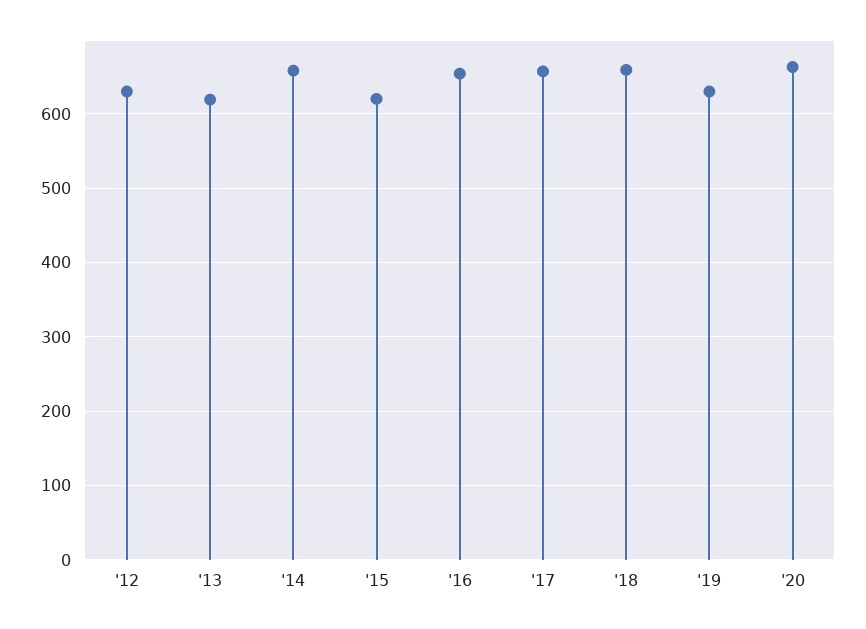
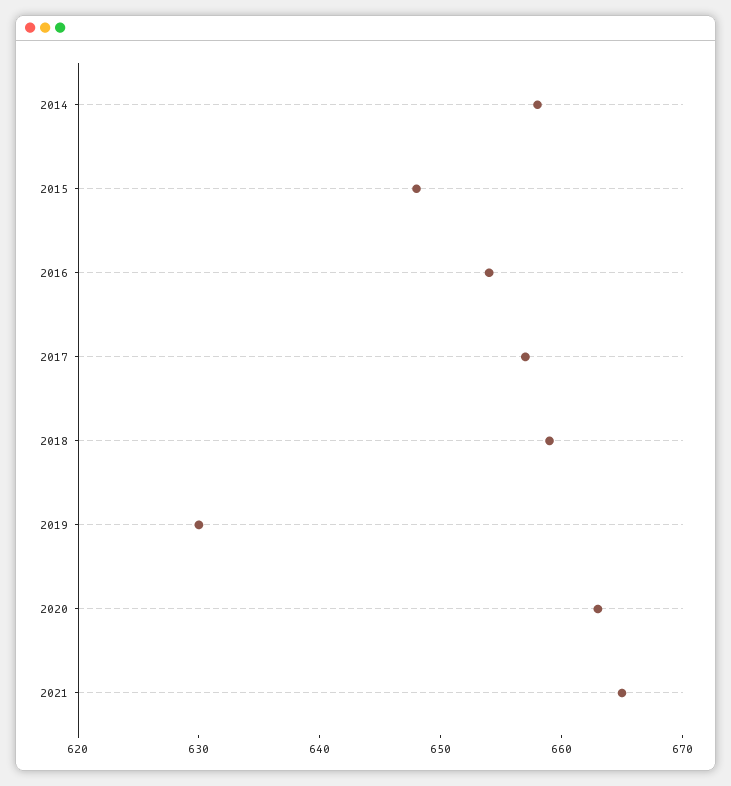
'12: 630 -> none
'13: 620 -> none
'15: 620 -> 648
2021: none -> 665

